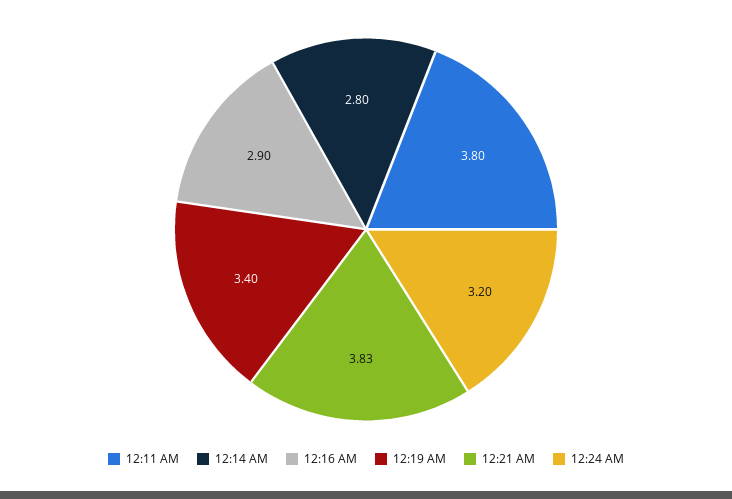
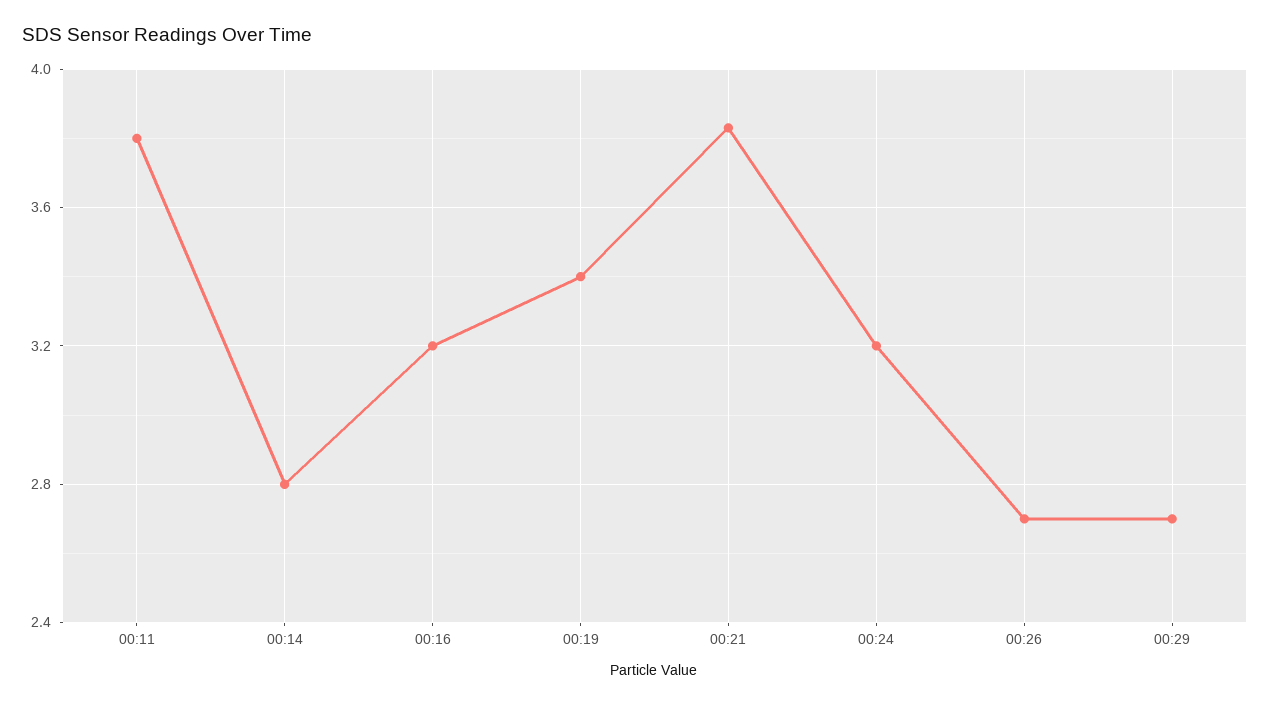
12:16 AM: 2.9 -> 3.2
00:26: none -> 2.7
00:29: none -> 2.7

